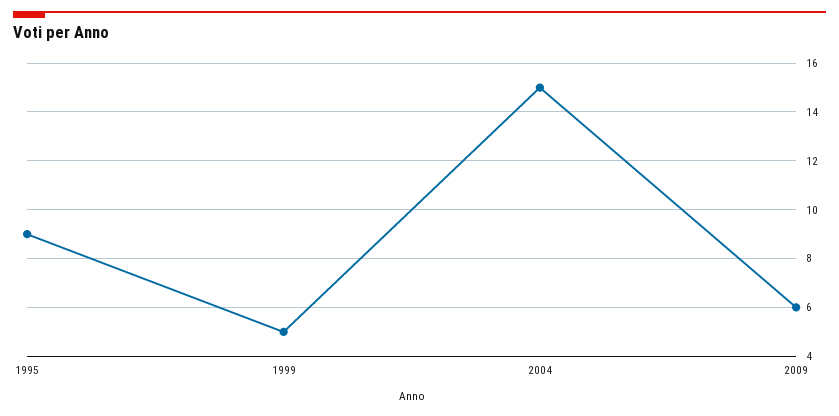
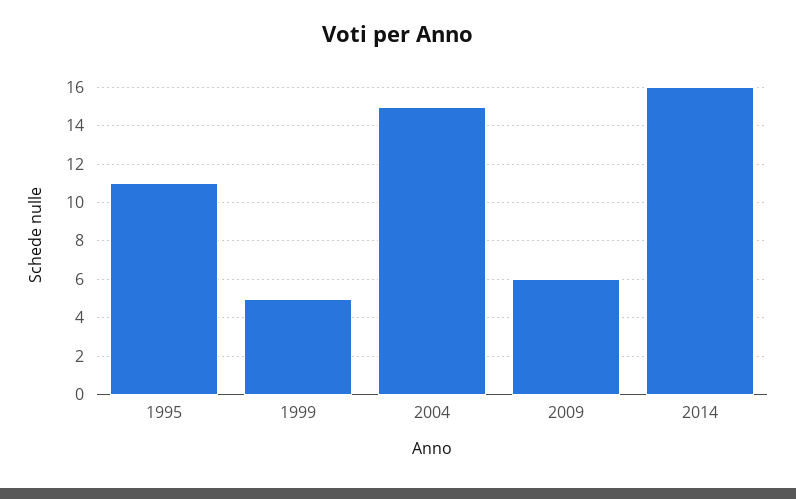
1995: 9 -> 11
2014: none -> 16

